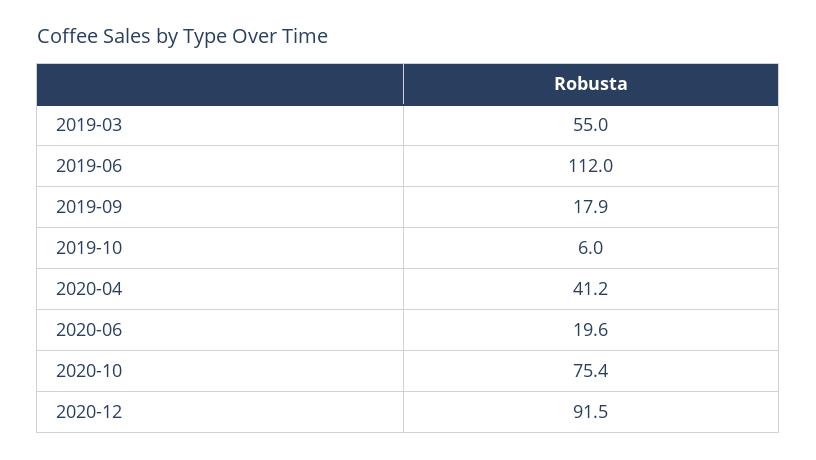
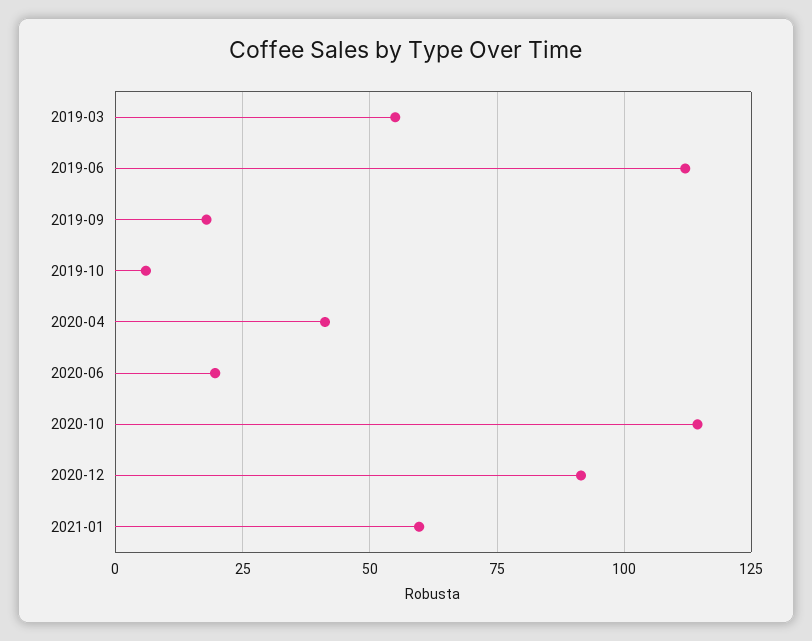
2020-10: 75.4 -> 115
2021-01: none -> 60

